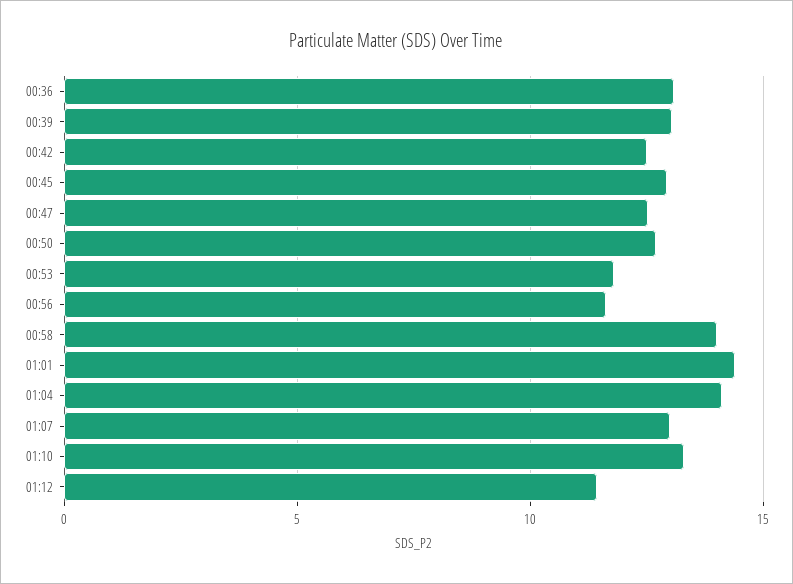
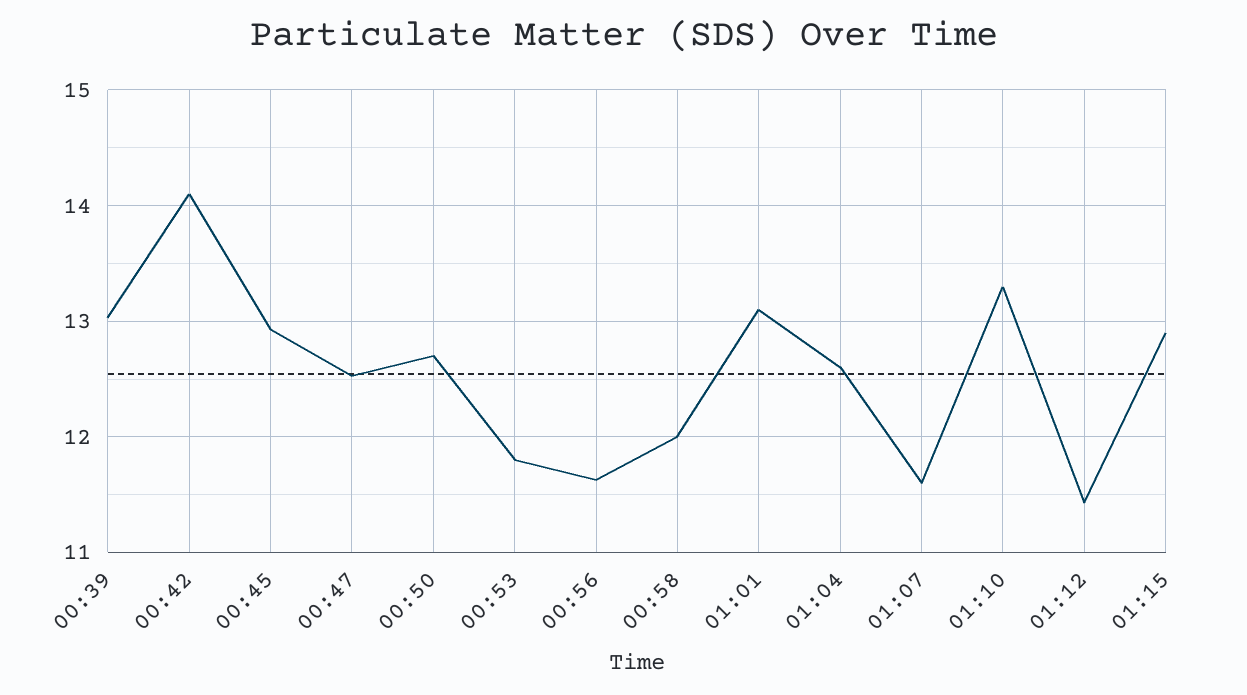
00:36: 13 -> none
00:42: 12.5 -> 14.1
00:58: 14 -> 12
01:01: 14.5 -> 13.1
01:04: 14 -> 12.6
01:07: 13 -> 11.6
01:15: none -> 12.9

